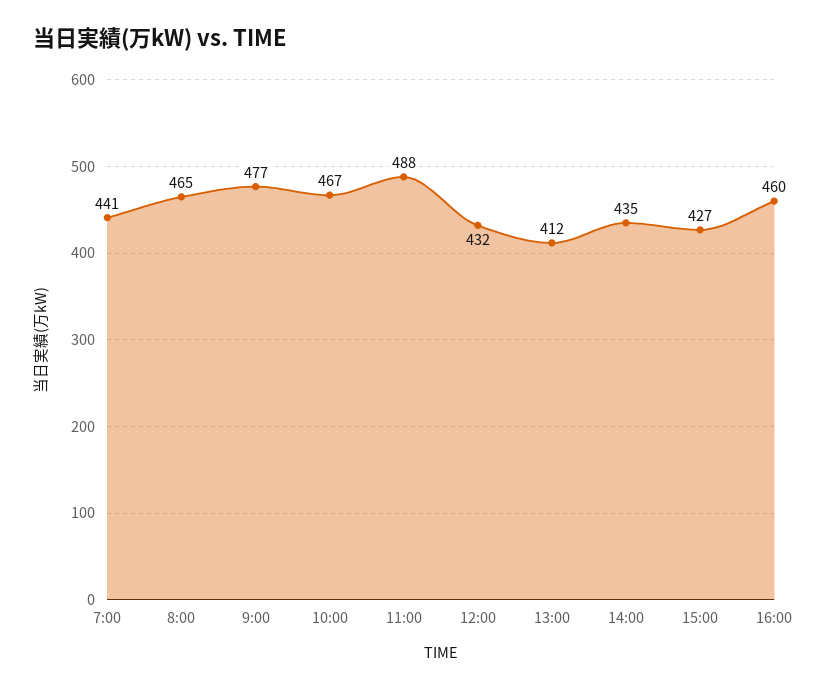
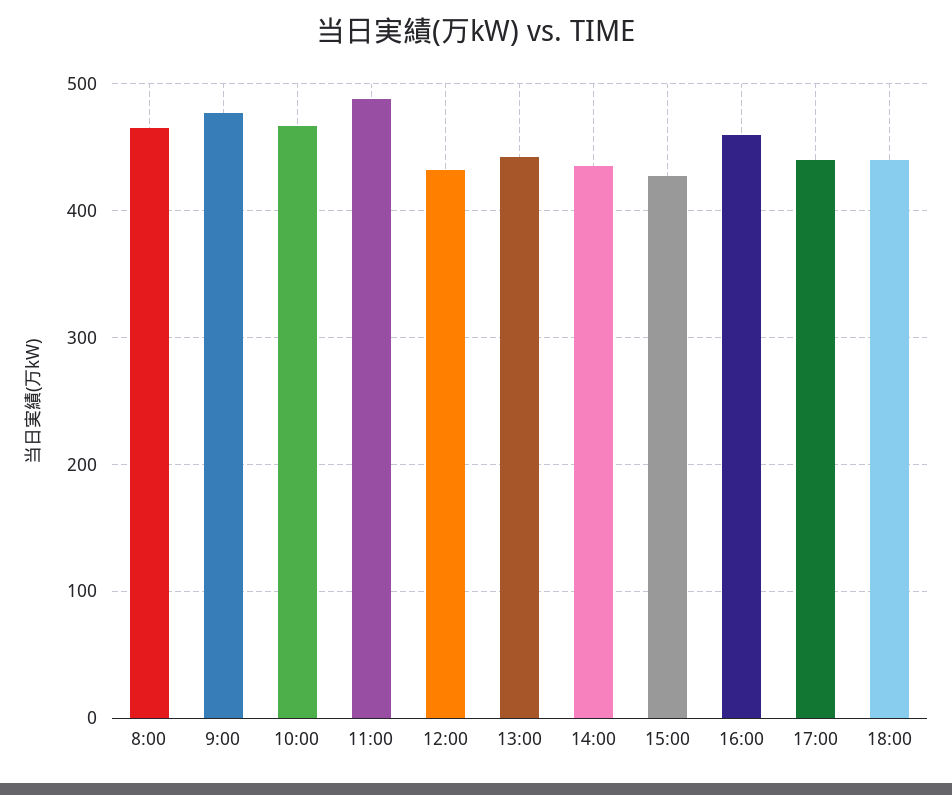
7:00: 441 -> none
13:00: 412 -> 440
17:00: none -> 440
18:00: none -> 440

